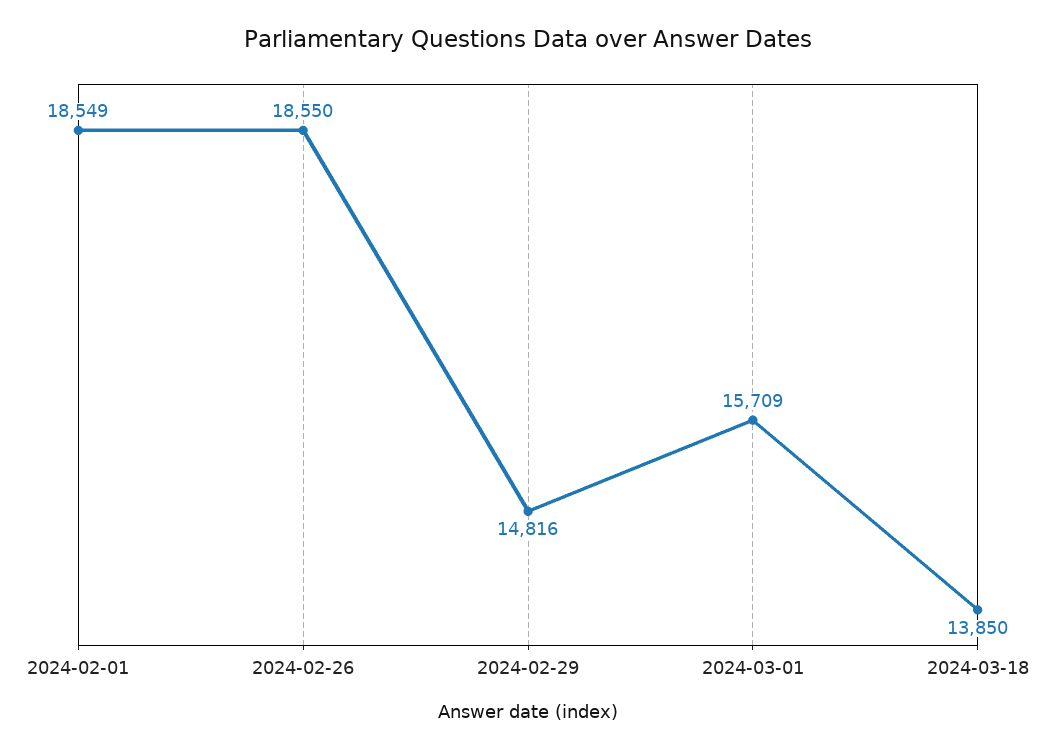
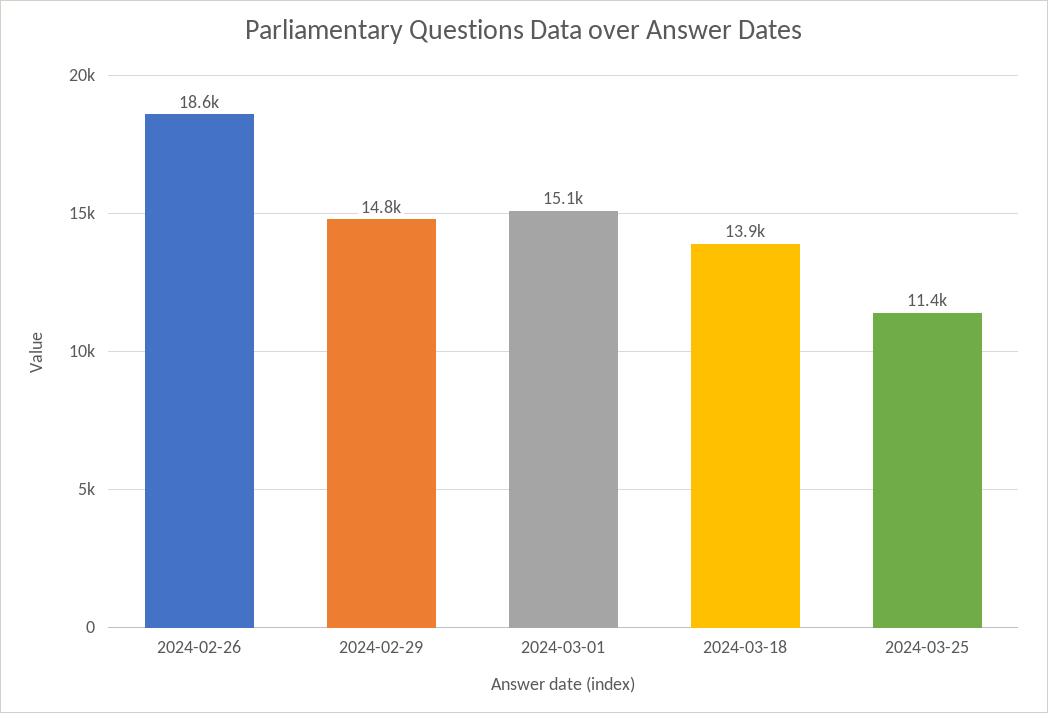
2024-02-01: 18549 -> none
2024-03-01: 15709 -> 15100
2024-03-25: none -> 11400

